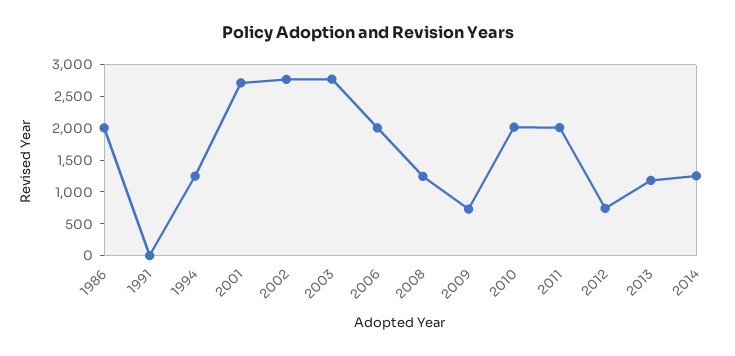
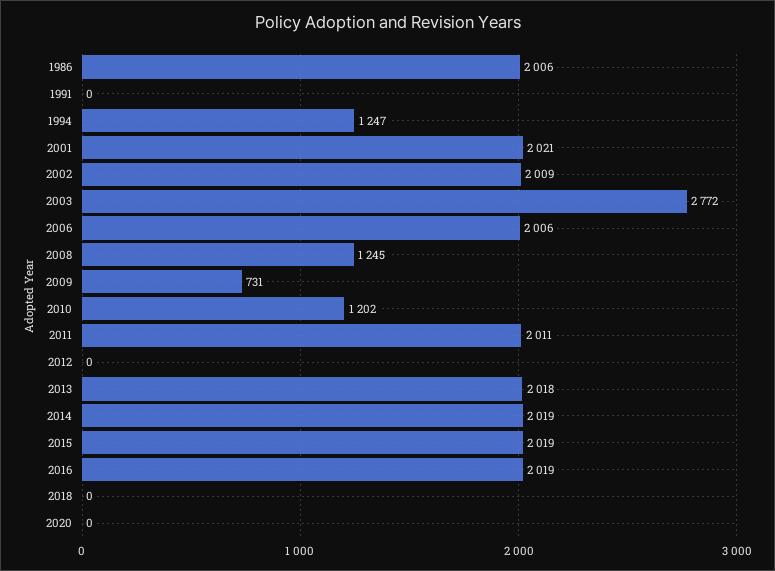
2001: 2750 -> 2021
2002: 2750 -> 2009
2010: 2000 -> 1202
2012: 750 -> 0
2013: 1250 -> 2018
2014: 1250 -> 2019
2015: none -> 2019
2016: none -> 2019
2018: none -> 0
2020: none -> 0

